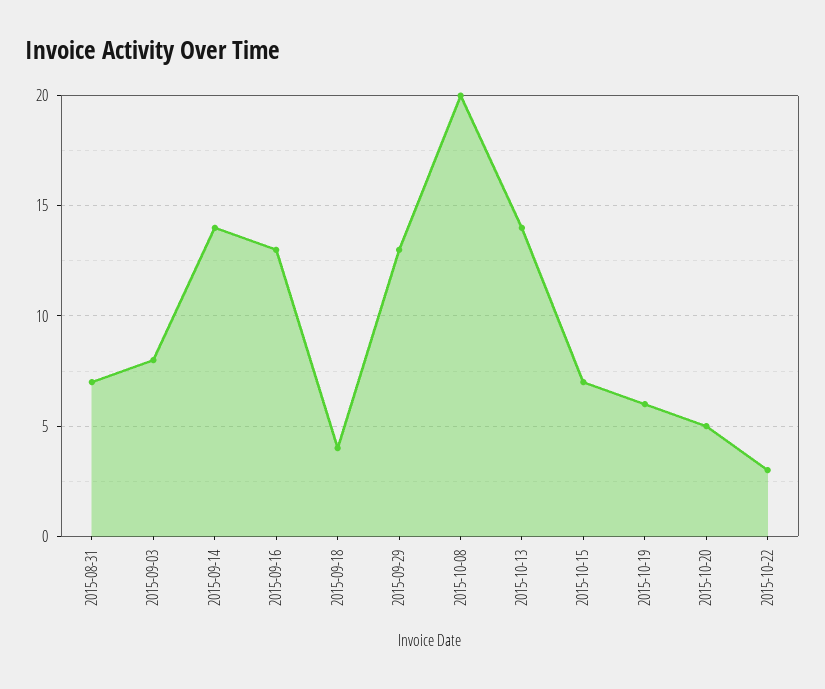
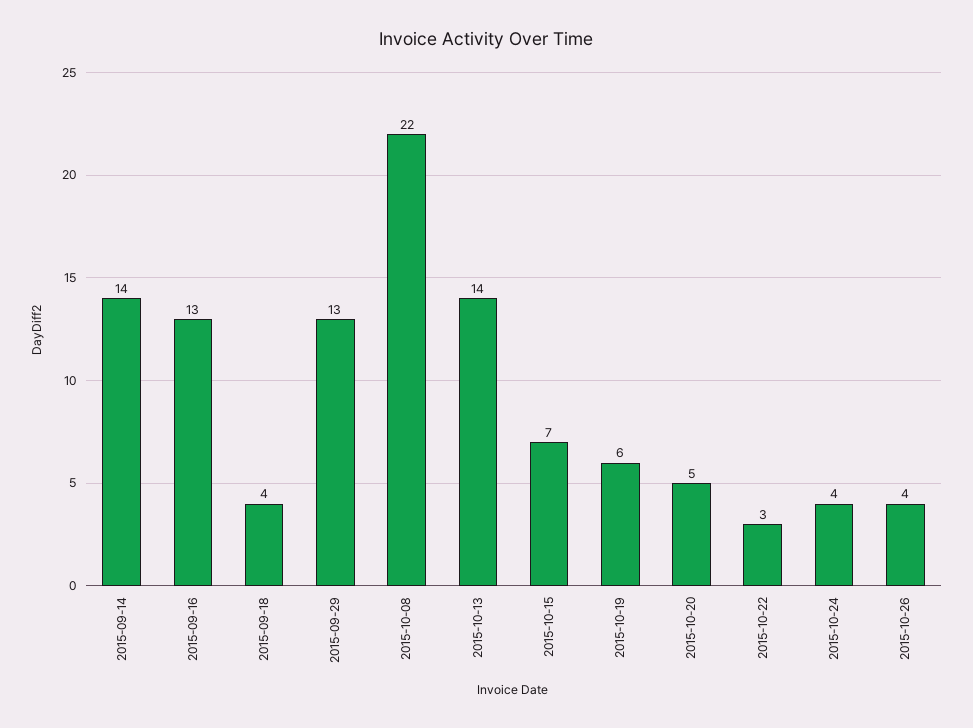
2015-08-31: 7 -> none
2015-09-03: 8 -> none
2015-10-08: 20 -> 22
2015-10-24: none -> 4
2015-10-26: none -> 4

